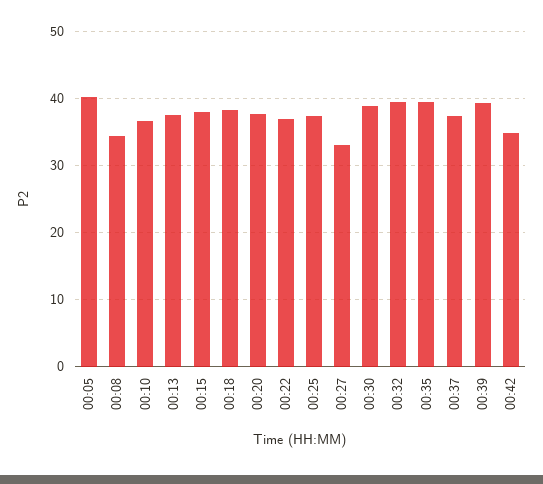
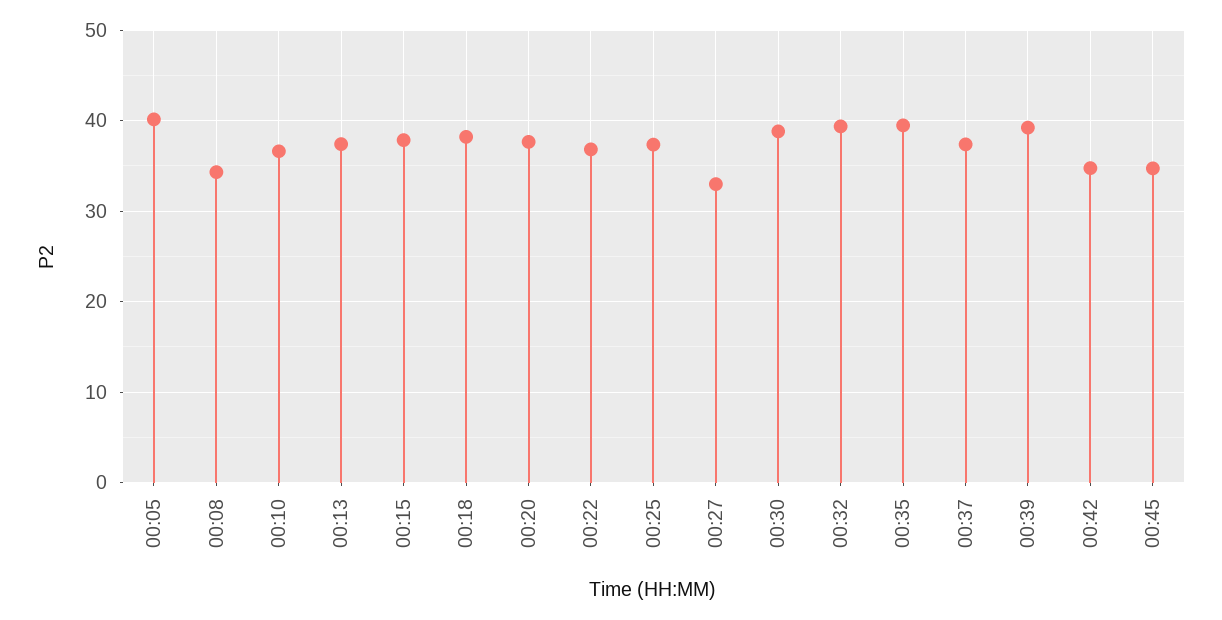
00:45: none -> 35

